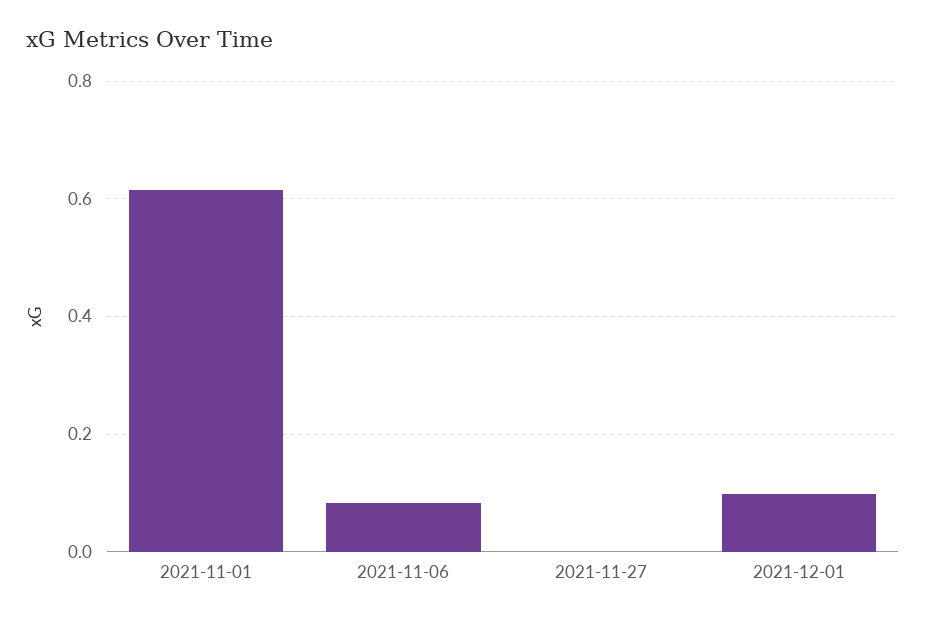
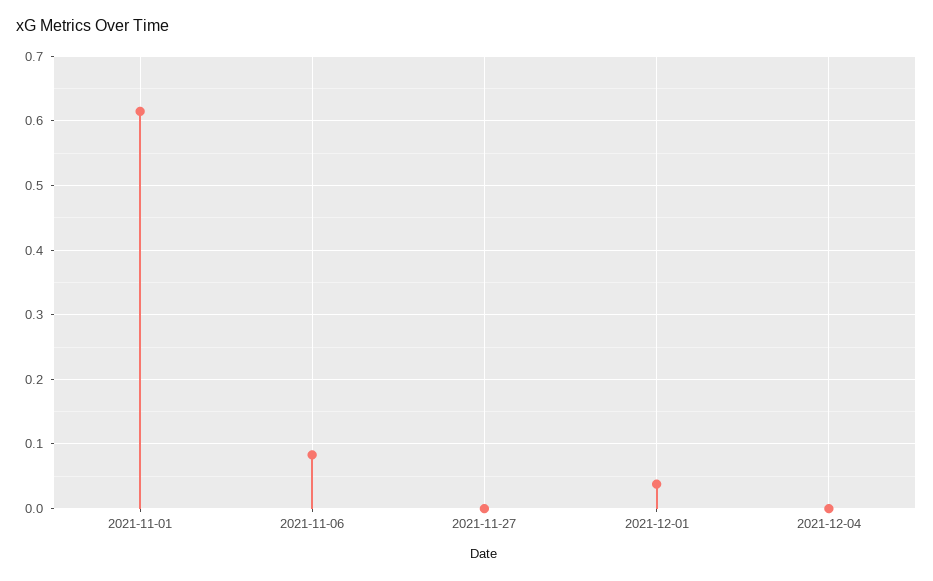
2021-12-01: 0.1 -> 0.04
2021-12-04: none -> 0

